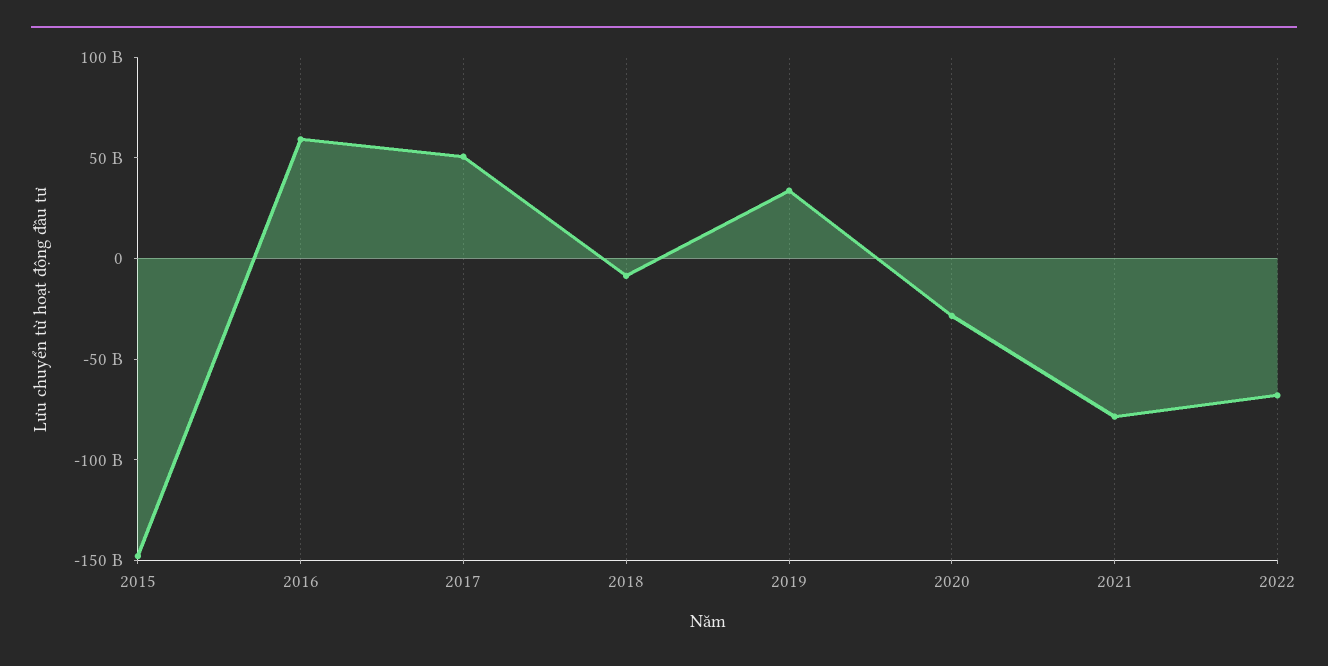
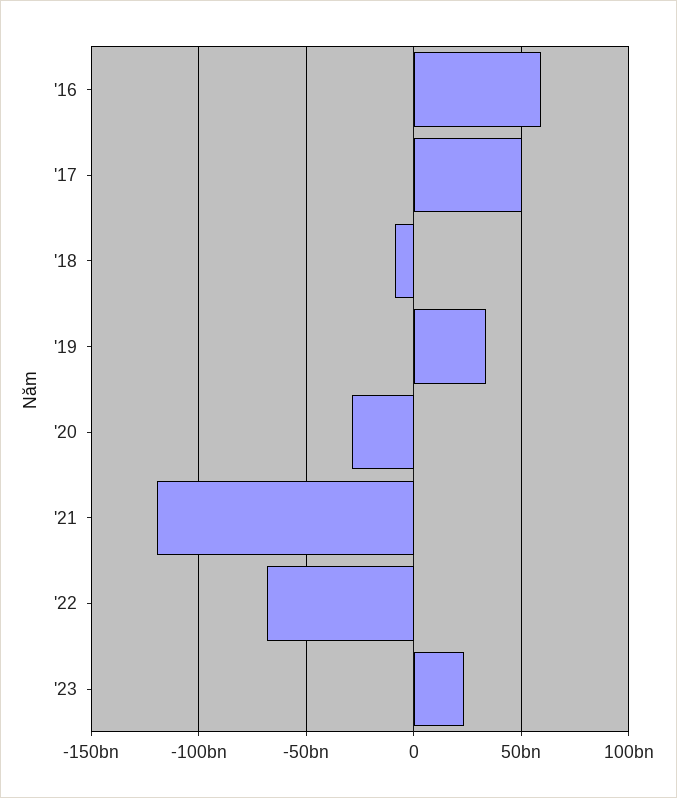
2015: -150000000000 -> none
2021: -80000000000 -> -120000000000
'23: none -> 25000000000

